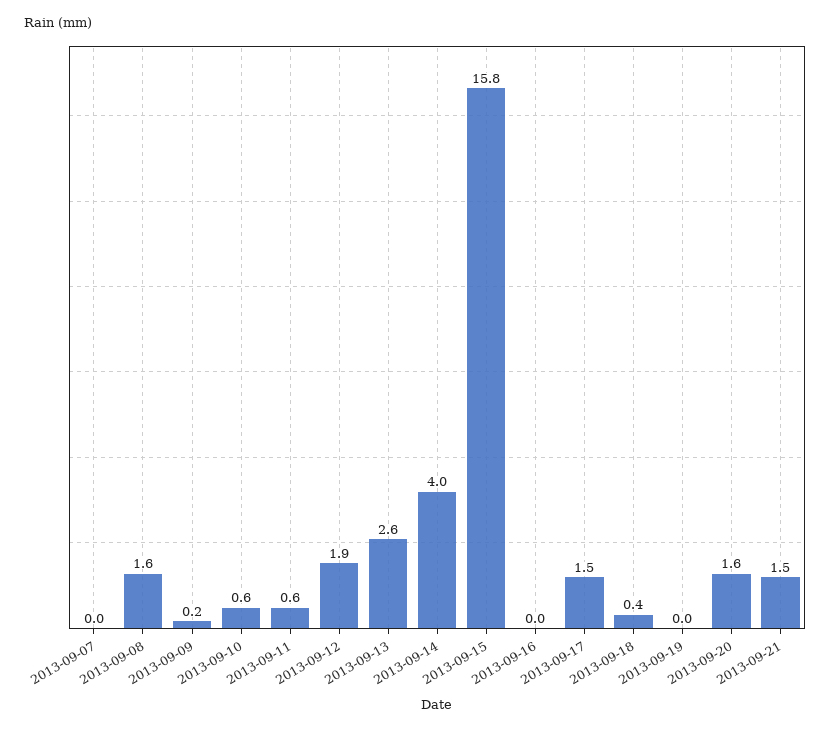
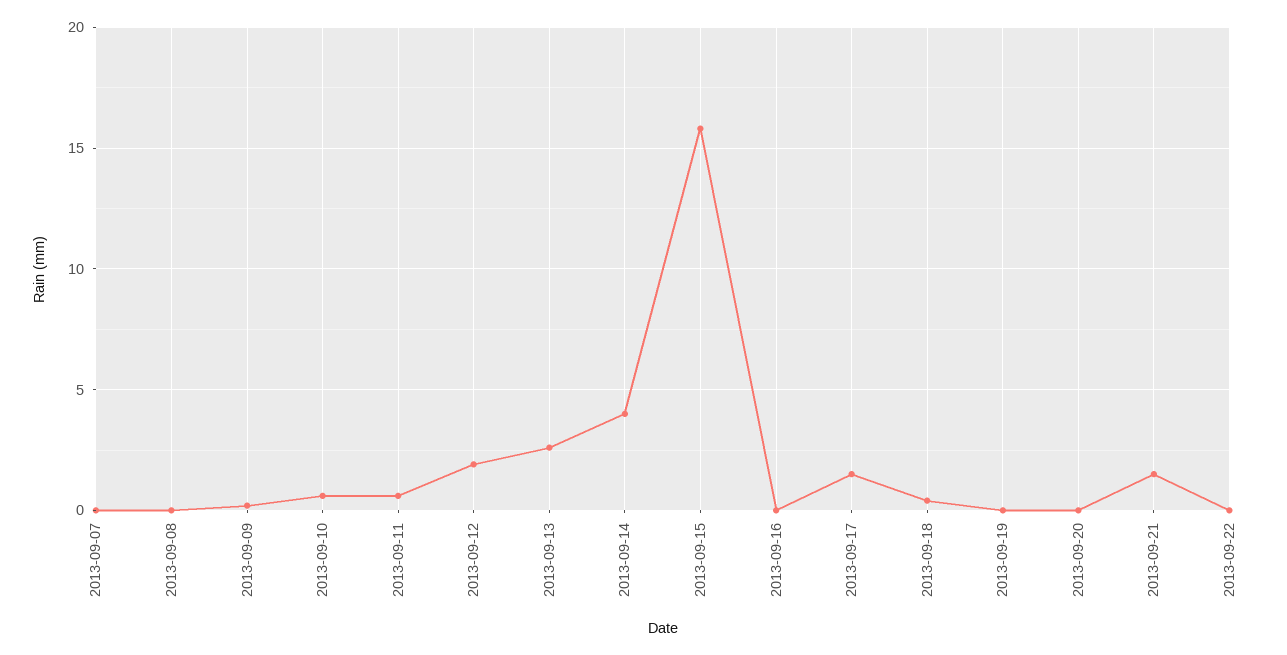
2013-09-08: 1.6 -> 0
2013-09-20: 1.6 -> 0
2013-09-22: none -> 0

